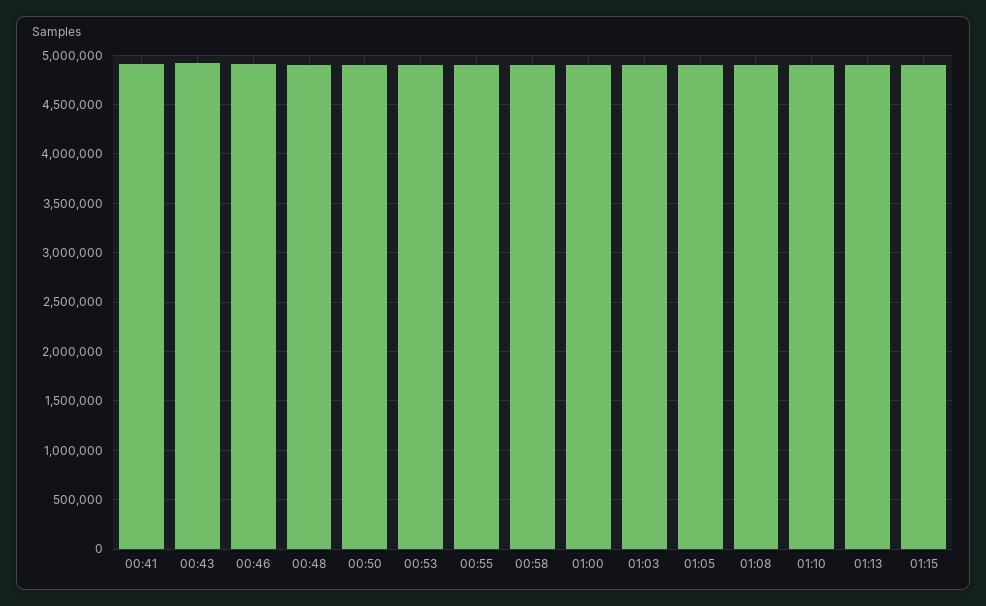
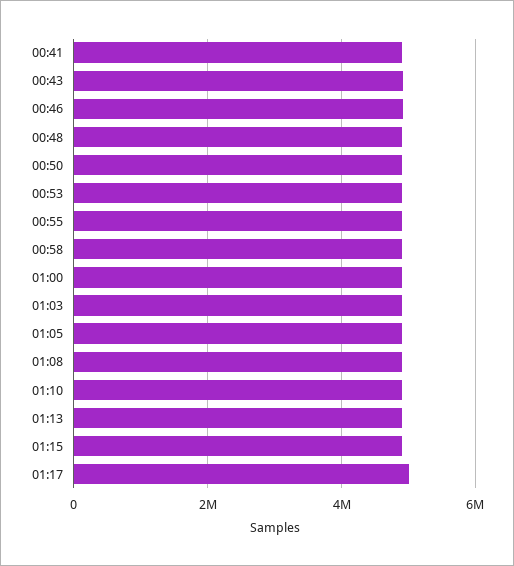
01:17: none -> 5000000

